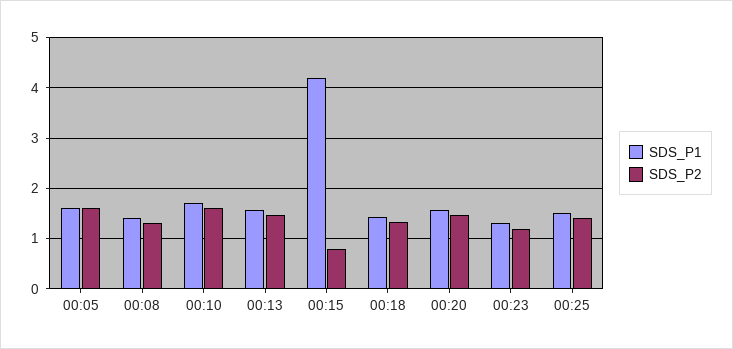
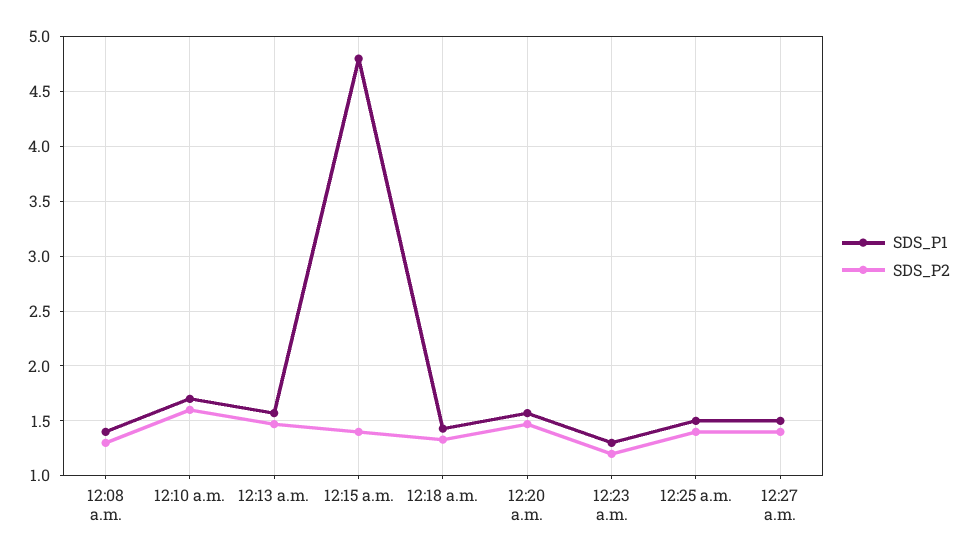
SDS_P1, 00:05: 1.6 -> none
SDS_P2, 00:05: 1.6 -> none
SDS_P1, 00:15: 4.2 -> 4.8
SDS_P2, 00:15: 0.8 -> 1.4
SDS_P1, 12:27 a.m.: none -> 1.5
SDS_P2, 12:27 a.m.: none -> 1.4

